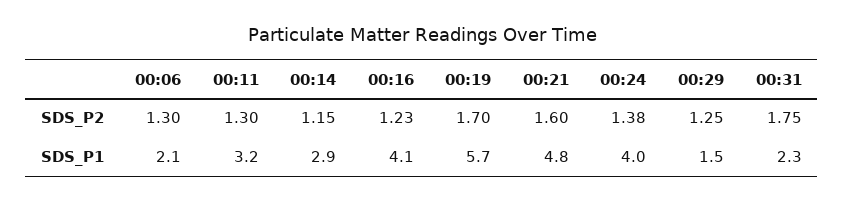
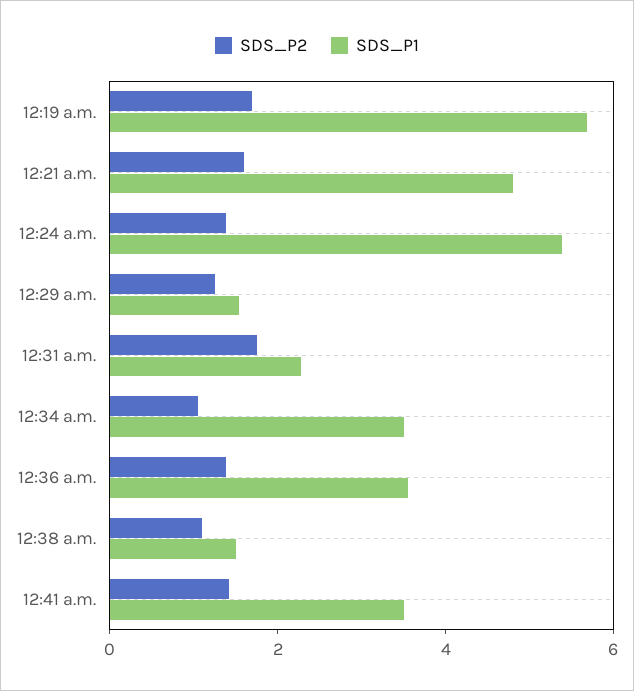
SDS_P2, 00:06: 1.3 -> none
SDS_P2, 00:11: 1.3 -> none
SDS_P2, 00:14: 1.15 -> none
SDS_P2, 00:16: 1.23 -> none
SDS_P1, 00:06: 2.1 -> none
SDS_P1, 00:11: 3.2 -> none
SDS_P1, 00:14: 2.9 -> none
SDS_P1, 00:16: 4.1 -> none
SDS_P1, 00:24: 4 -> 5.5
SDS_P2, 12:34 a.m.: none -> 1
SDS_P1, 12:34 a.m.: none -> 3.5
SDS_P2, 12:36 a.m.: none -> 1.5
SDS_P1, 12:36 a.m.: none -> 3.5
SDS_P2, 12:38 a.m.: none -> 1
SDS_P1, 12:38 a.m.: none -> 1.5
SDS_P2, 12:41 a.m.: none -> 1.5
SDS_P1, 12:41 a.m.: none -> 3.5

